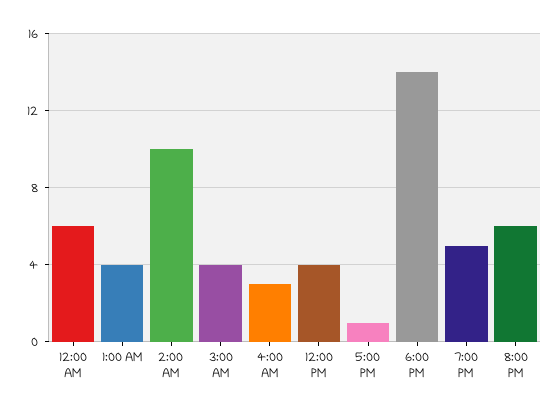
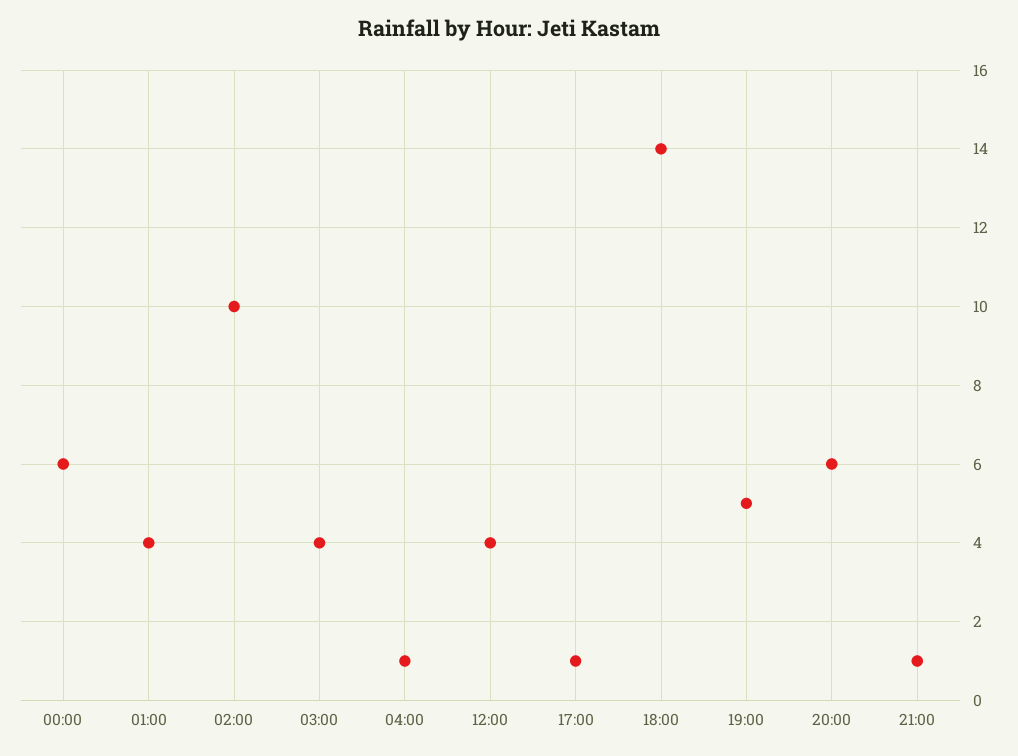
4:00 AM: 3 -> 1
21:00: none -> 1

